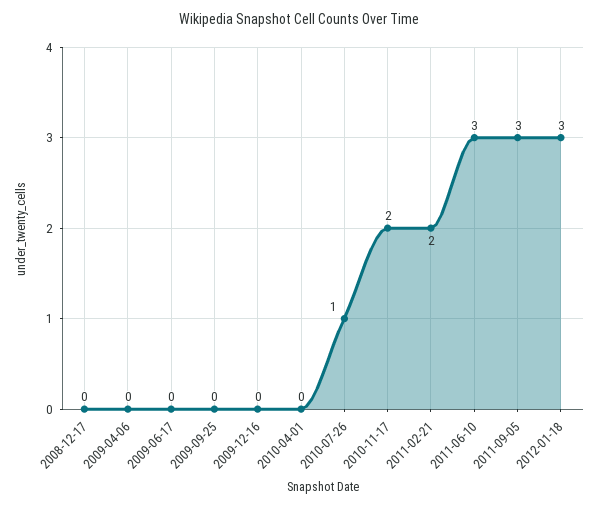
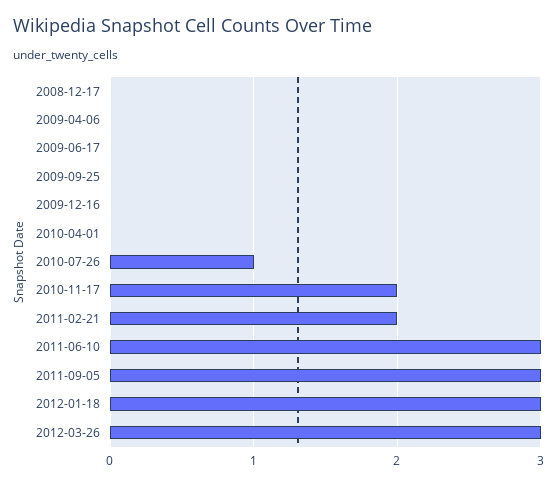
2012-03-26: none -> 3

